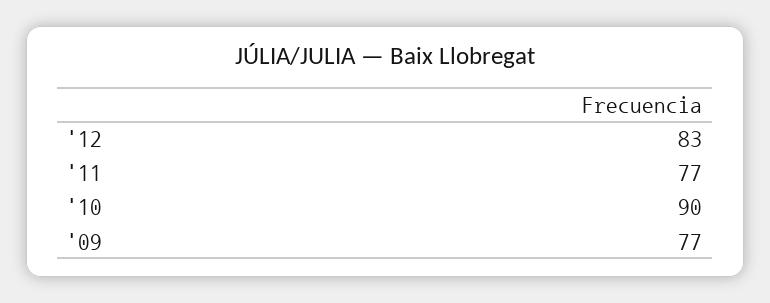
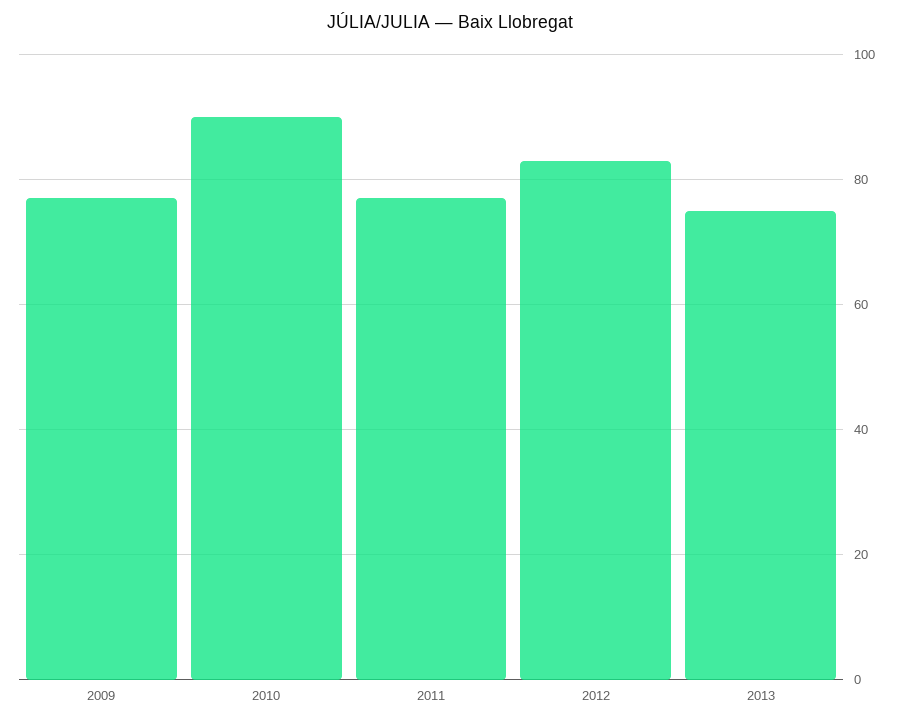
2013: none -> 75

